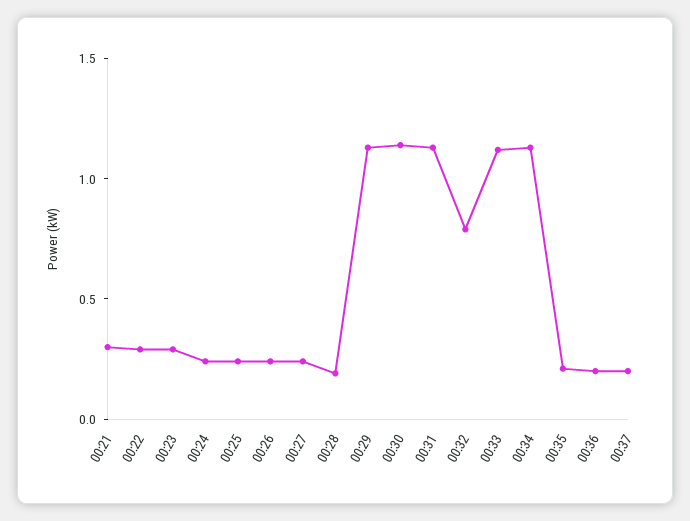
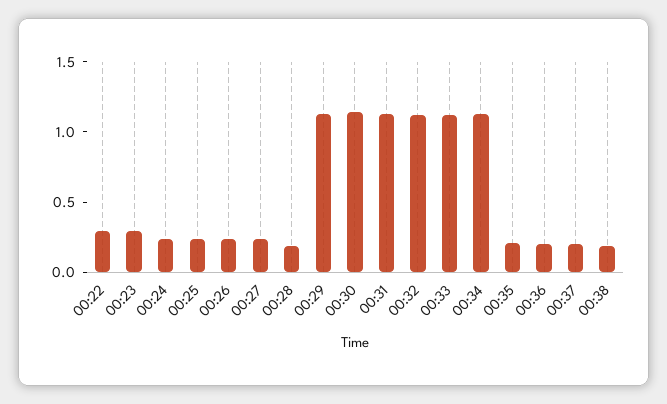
00:21: 0.3 -> none
00:32: 0.8 -> 1.1
00:38: none -> 0.2

